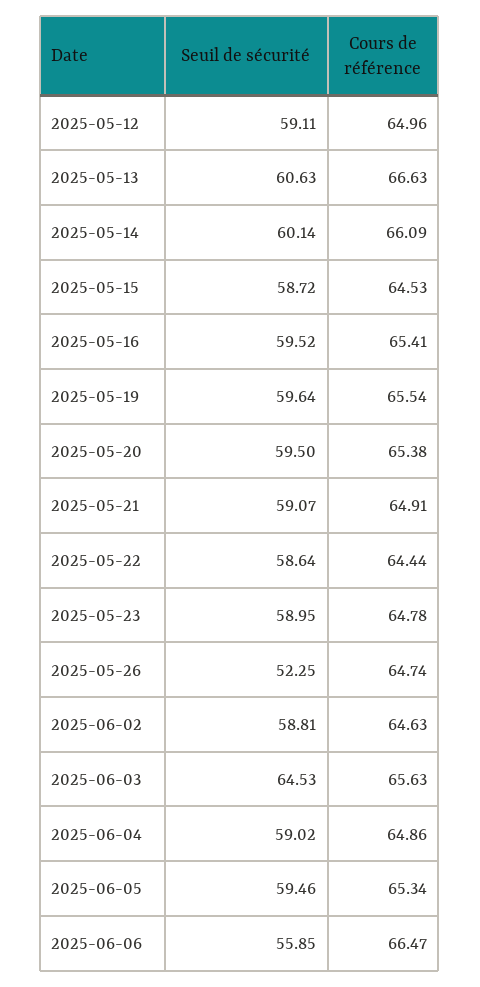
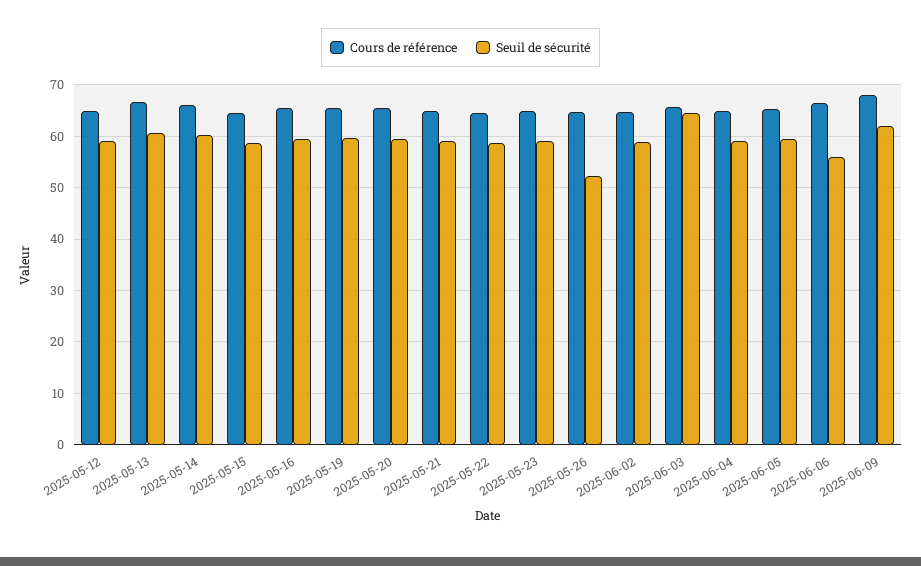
Cours de référence, 2025-06-09: none -> 68
Seuil de sécurité, 2025-06-09: none -> 62

